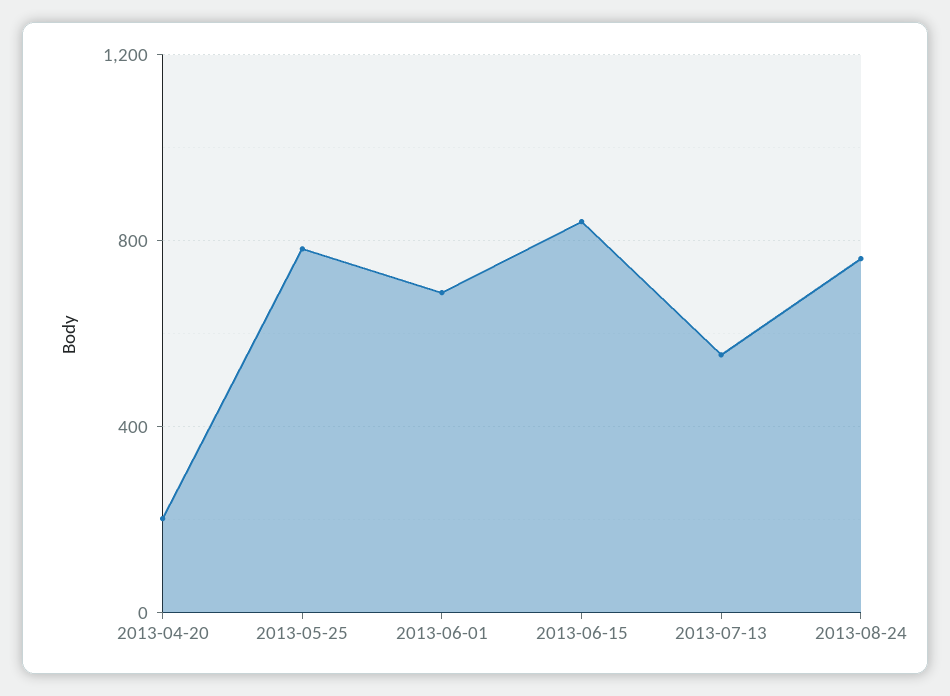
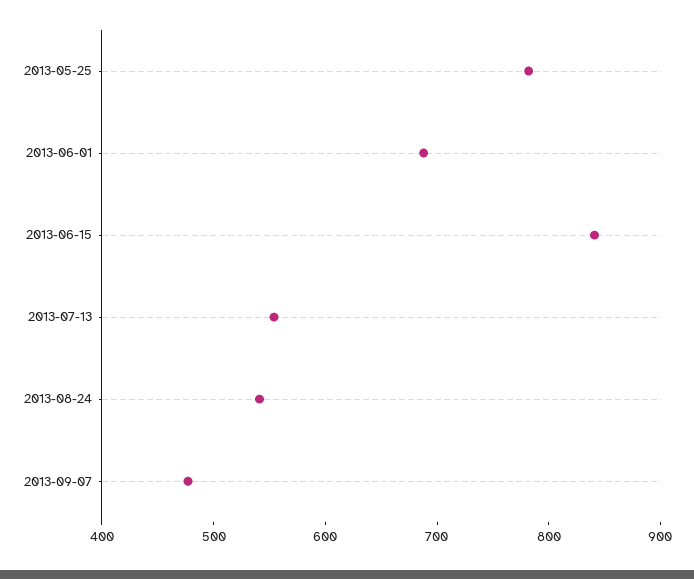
2013-04-20: 200 -> none
2013-08-24: 750 -> 540
2013-09-07: none -> 480

